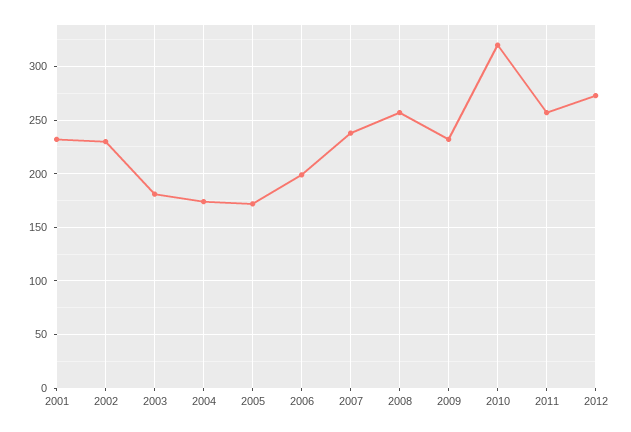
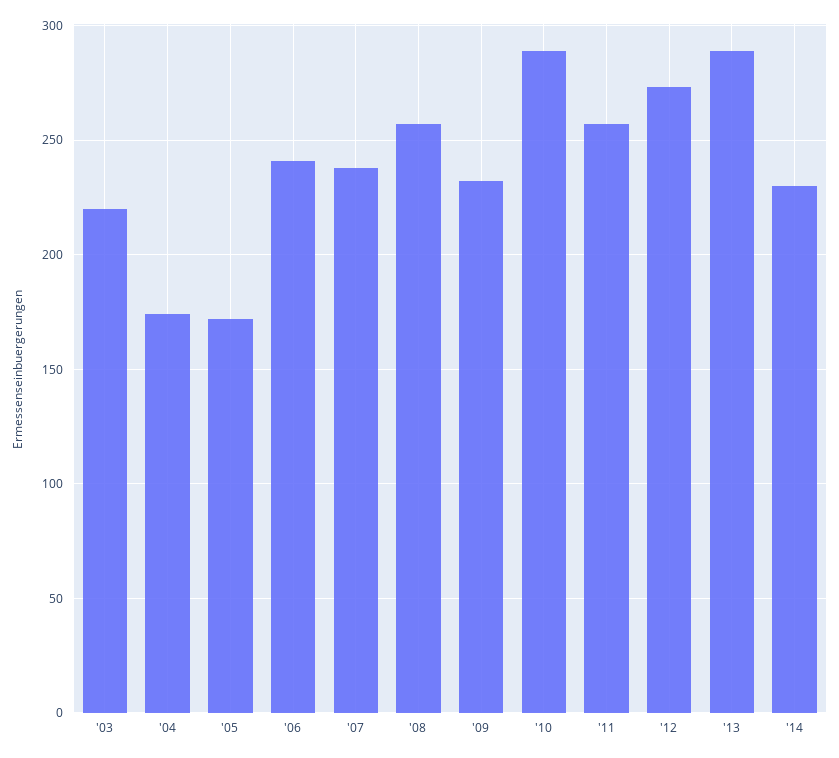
2001: 230 -> none
2002: 230 -> none
2003: 180 -> 220
2006: 200 -> 240
2010: 320 -> 290
'13: none -> 290
'14: none -> 230

